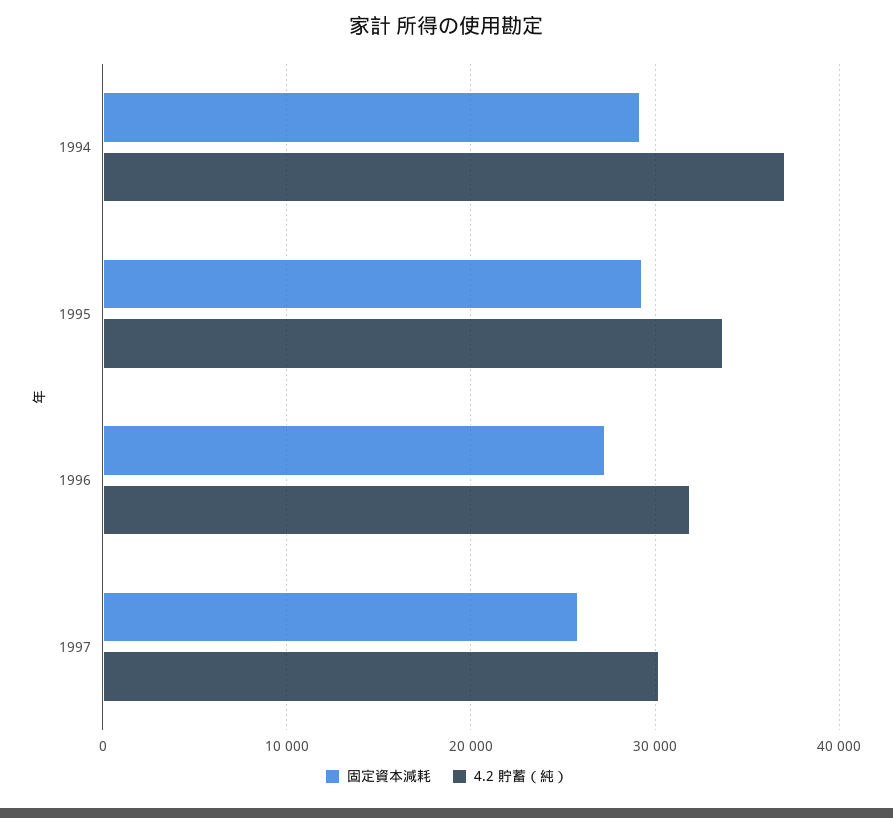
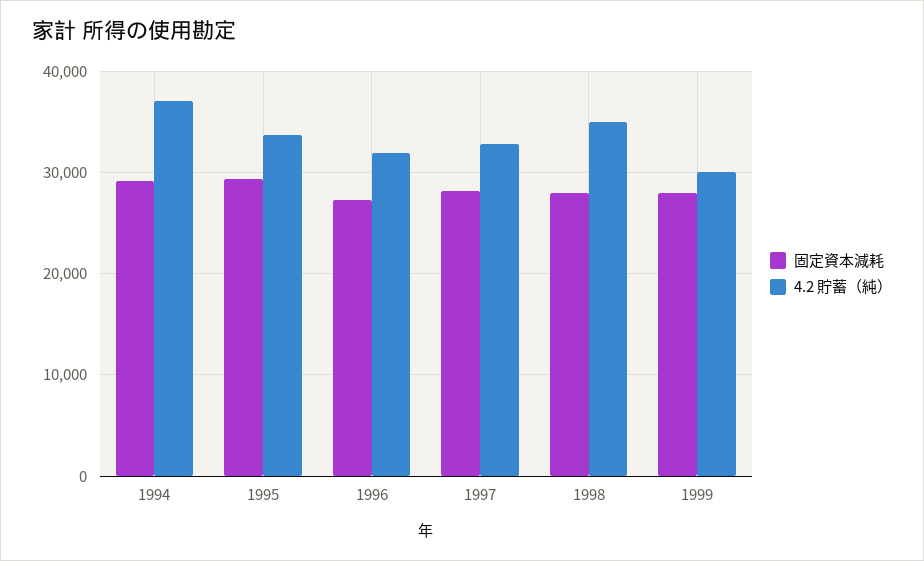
固定資本減耗, 1997: 26000 -> 28000
4.2 貯蓄（純）, 1997: 30000 -> 33000
固定資本減耗, 1998: none -> 28000
4.2 貯蓄（純）, 1998: none -> 35000
固定資本減耗, 1999: none -> 28000
4.2 貯蓄（純）, 1999: none -> 30000

